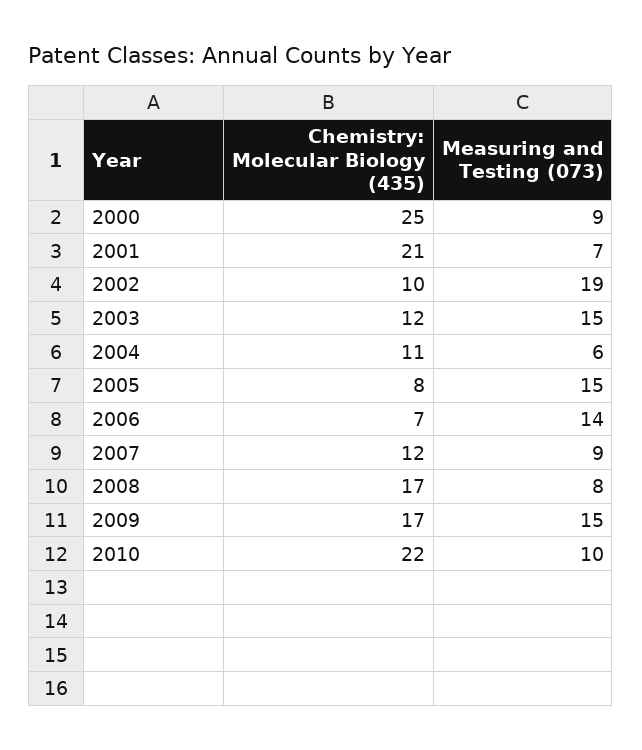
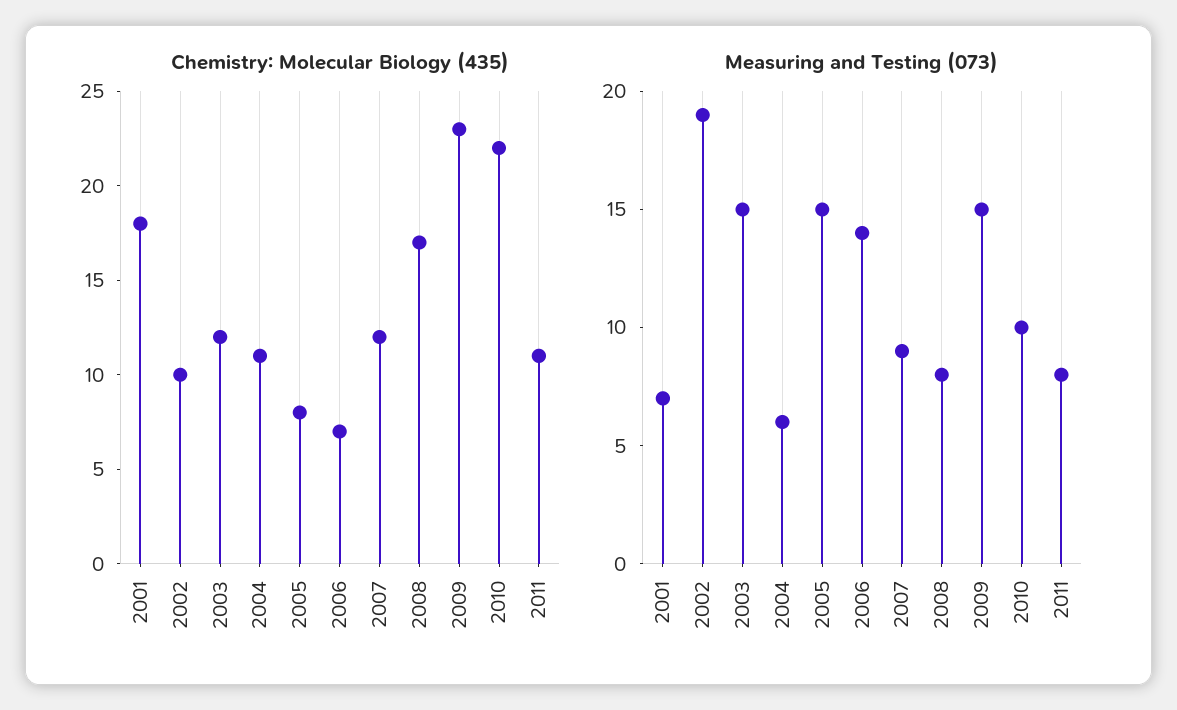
Chemistry: Molecular Biology (435), 2000: 25 -> none
Measuring and Testing (073), 2000: 9 -> none
Chemistry: Molecular Biology (435), 2001: 21 -> 18
Chemistry: Molecular Biology (435), 2009: 17 -> 23
Chemistry: Molecular Biology (435), 2011: none -> 11
Measuring and Testing (073), 2011: none -> 8

